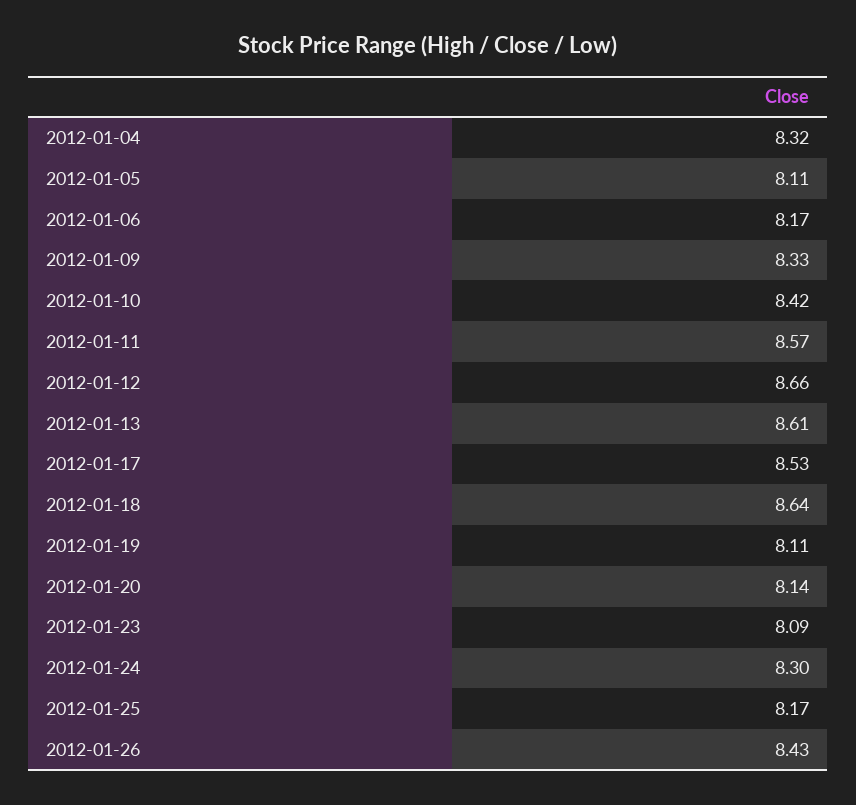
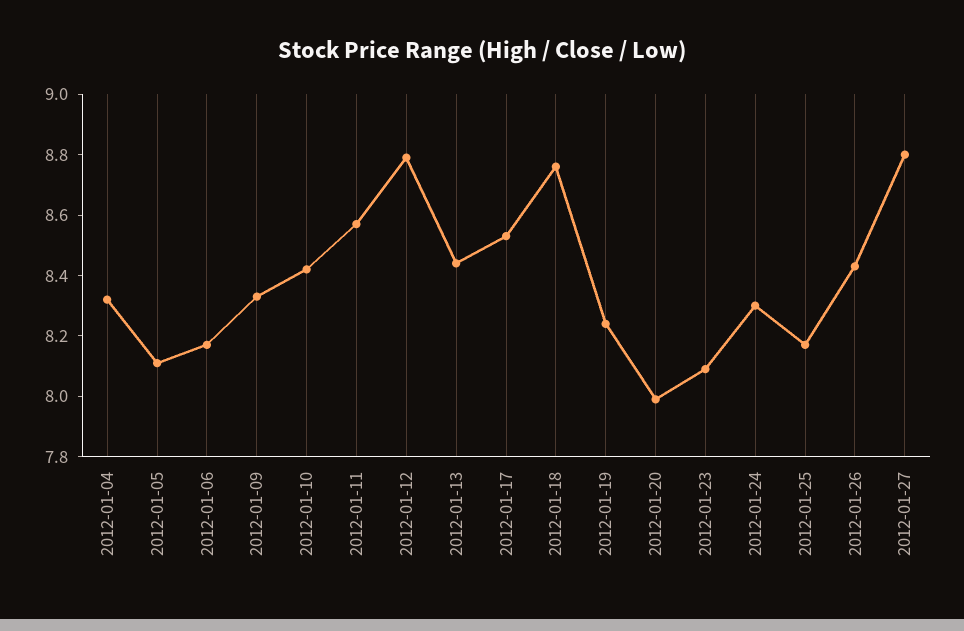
2012-01-12: 8.66 -> 8.8
2012-01-13: 8.61 -> 8.45
2012-01-18: 8.64 -> 8.75
2012-01-19: 8.11 -> 8.25
2012-01-20: 8.14 -> 8
2012-01-27: none -> 8.8

